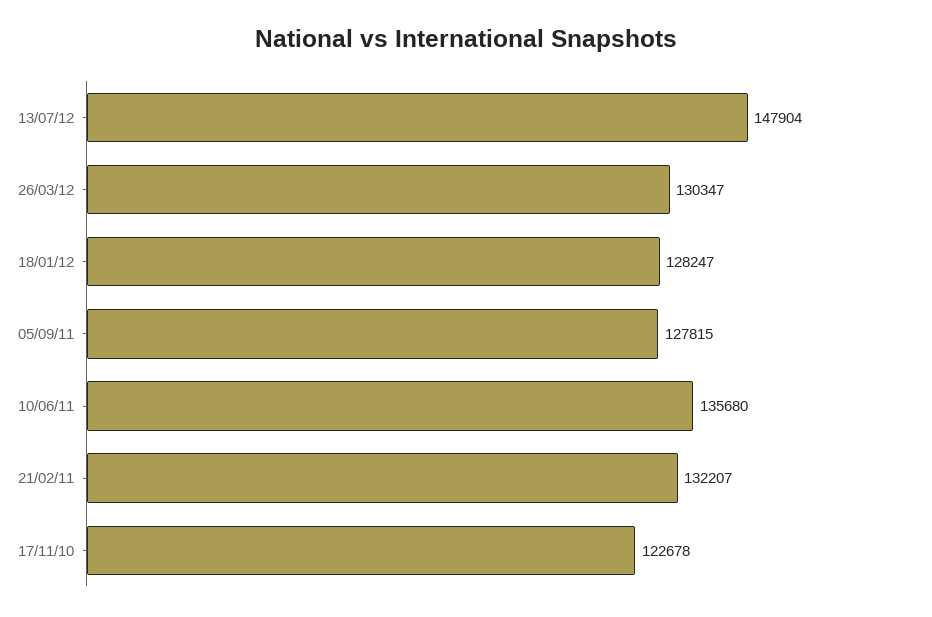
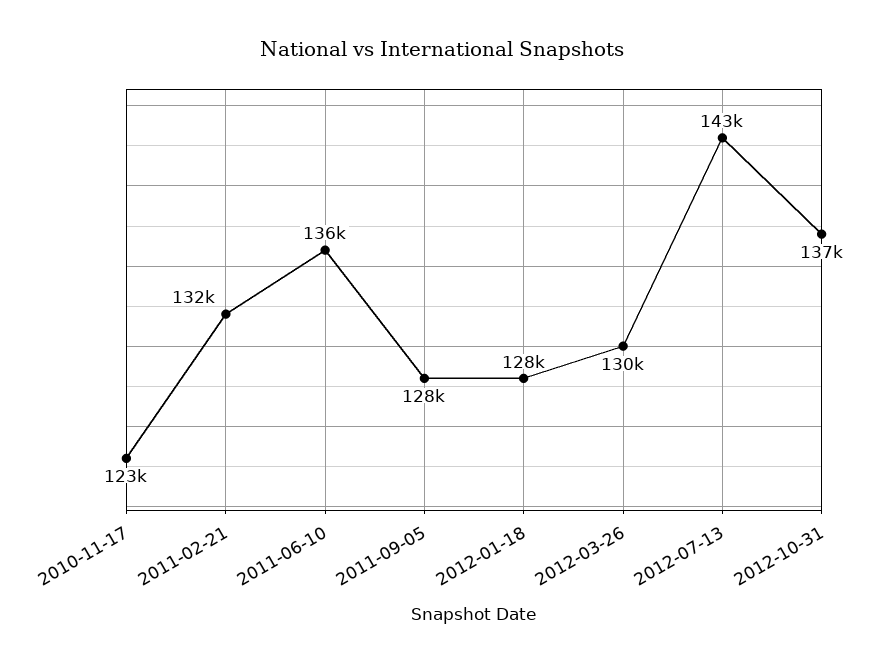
13/07/12: 147904 -> 143000
2012-10-31: none -> 137000

